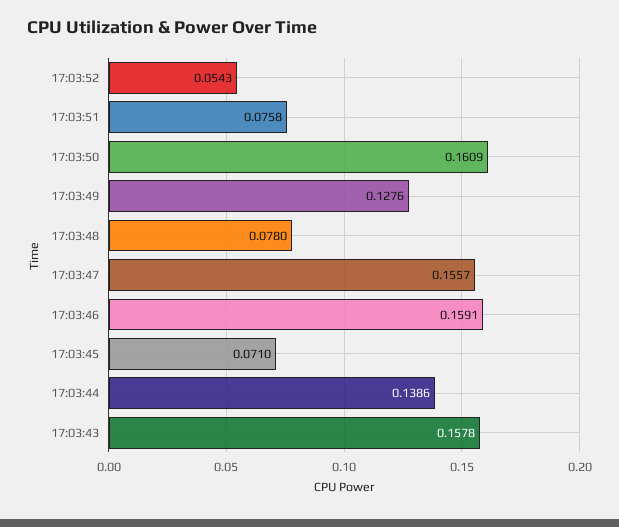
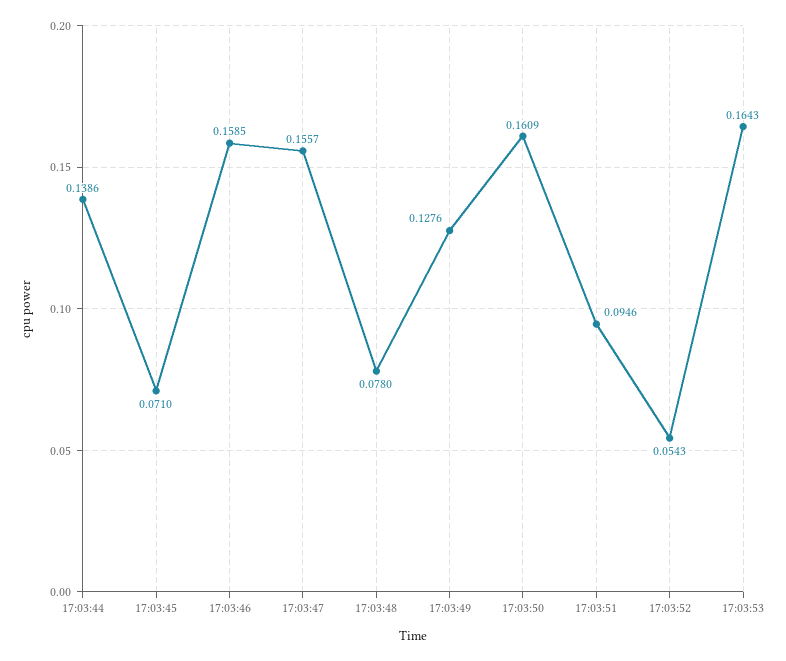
17:03:51: 0.0758 -> 0.0946
17:03:46: 0.1591 -> 0.1585
17:03:43: 0.1578 -> none
17:03:53: none -> 0.1643

